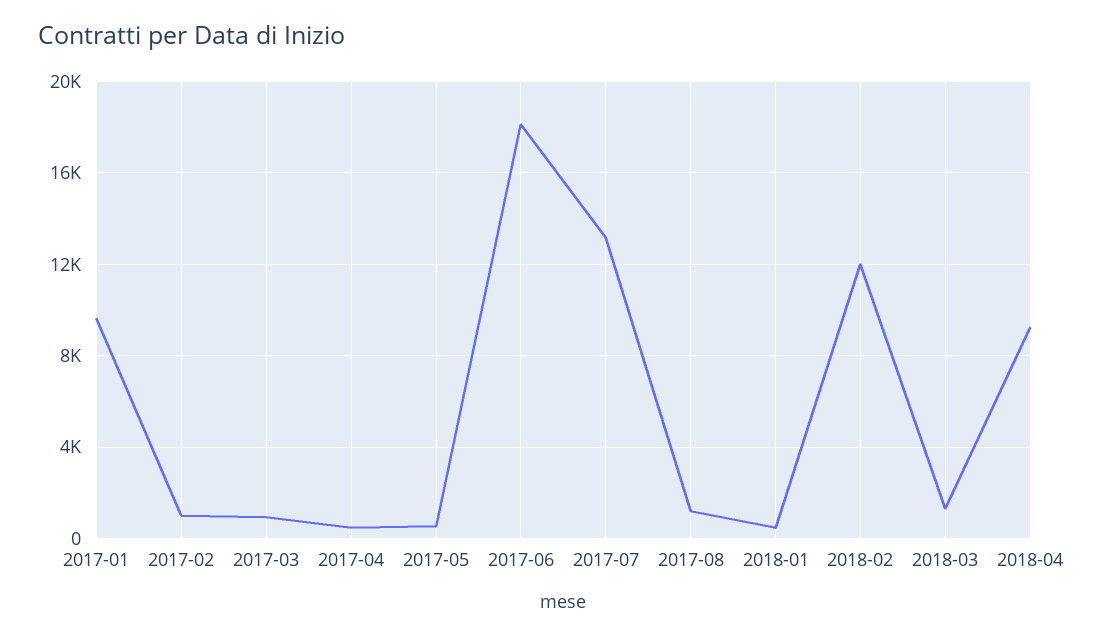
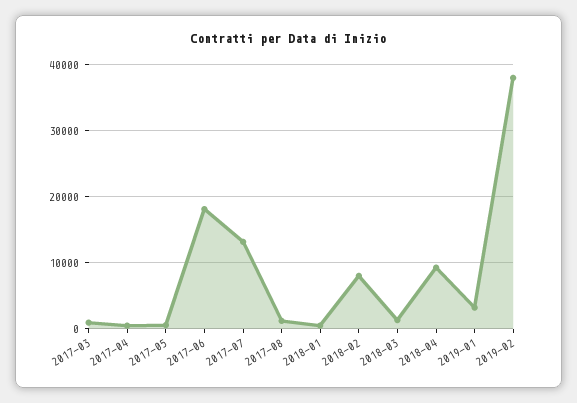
2017-01: 9500 -> none
2017-02: 1000 -> none
2018-02: 12000 -> 8000
2019-01: none -> 3000
2019-02: none -> 38000

